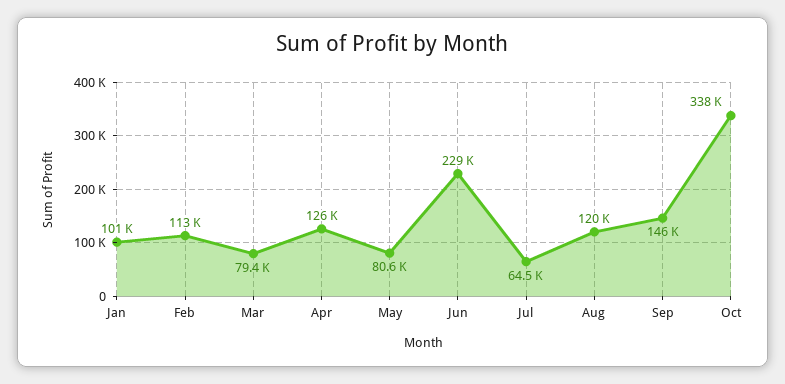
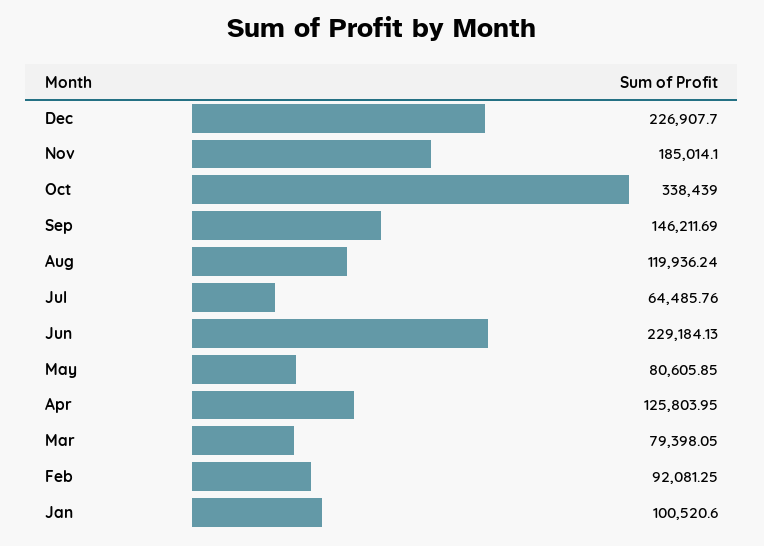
Feb: 113000 -> 92081.25
Dec: none -> 226907.7
Nov: none -> 185014.1

